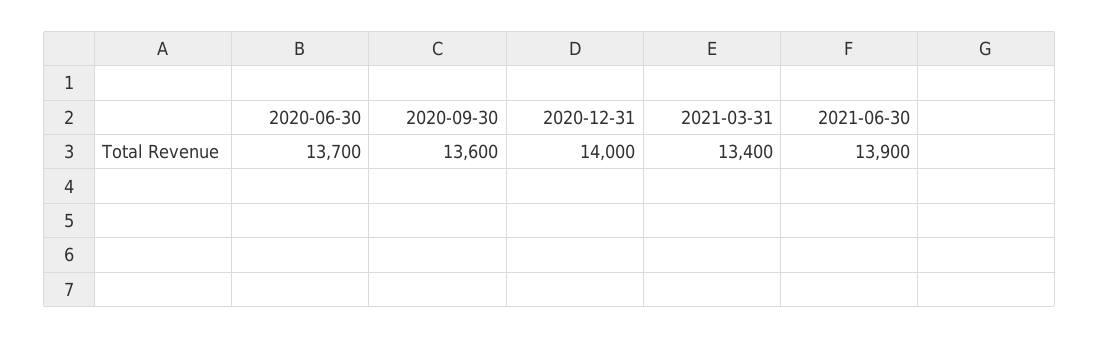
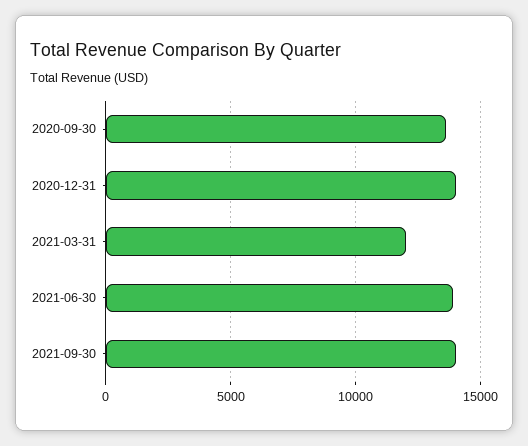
2020-06-30: 13700 -> none
2021-03-31: 13400 -> 12000
2021-09-30: none -> 14000

